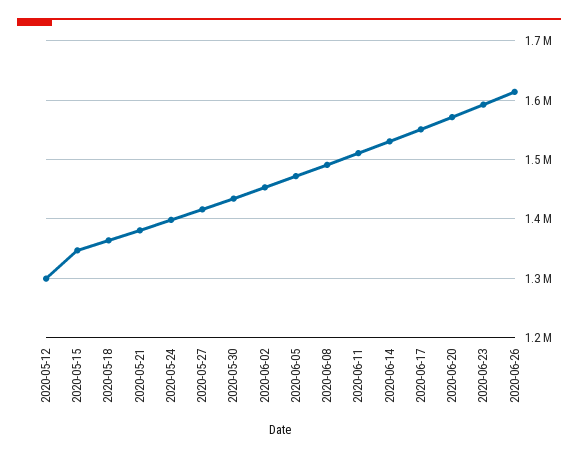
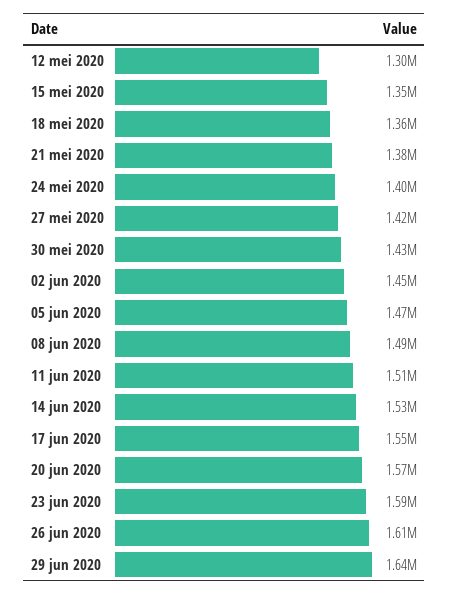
29 jun 2020: none -> 1640000

